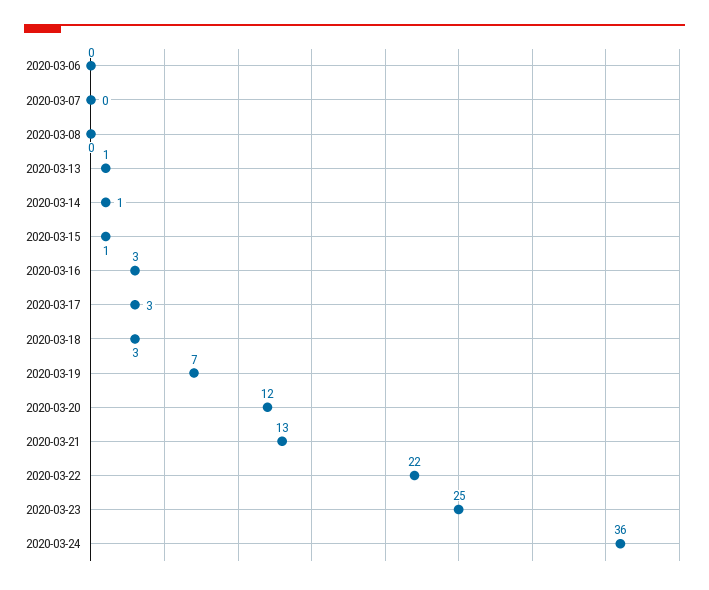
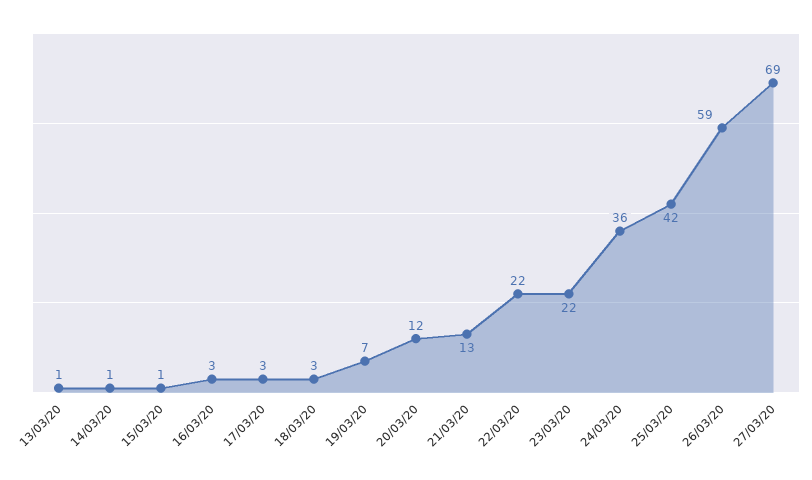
2020-03-06: 0 -> none
2020-03-07: 0 -> none
2020-03-08: 0 -> none
2020-03-23: 25 -> 22
25/03/20: none -> 42
26/03/20: none -> 59
27/03/20: none -> 69

